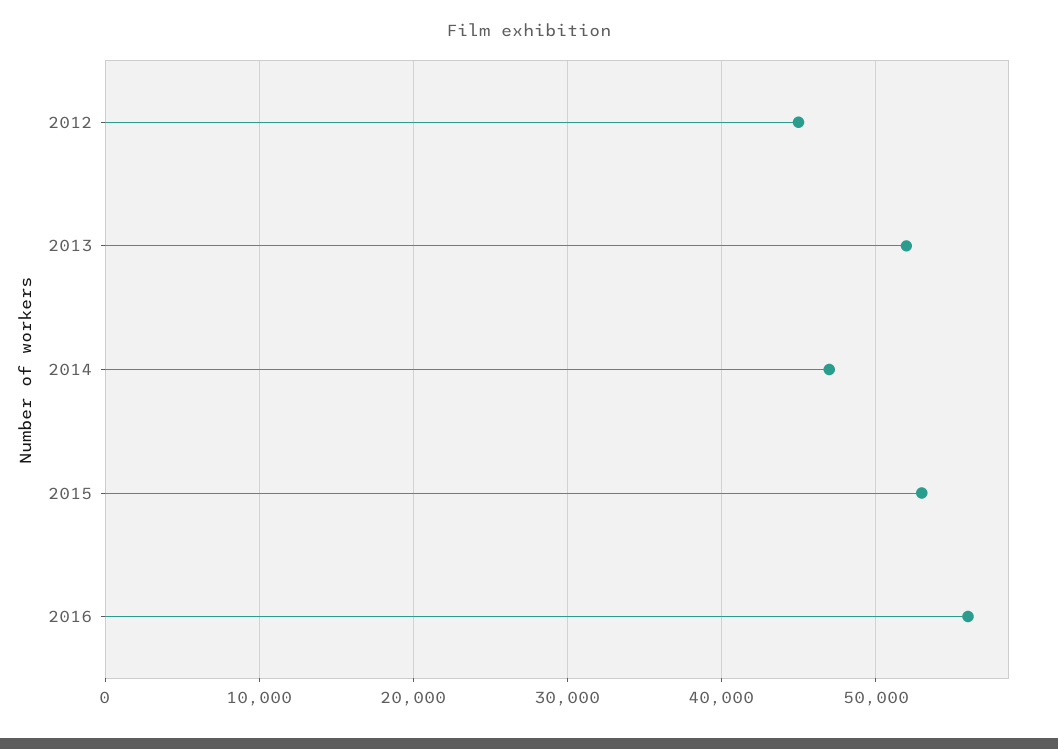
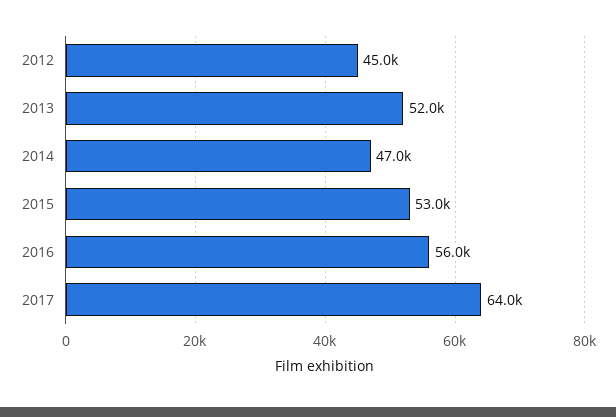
2017: none -> 64000

